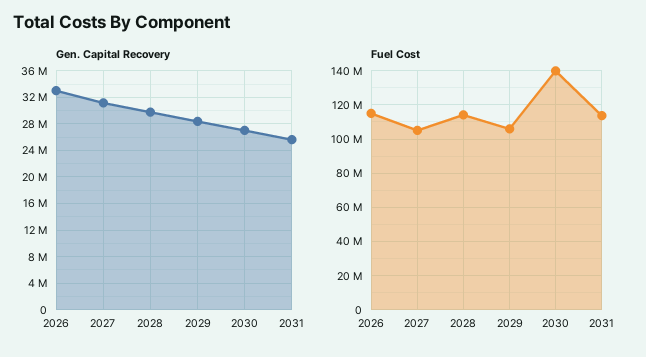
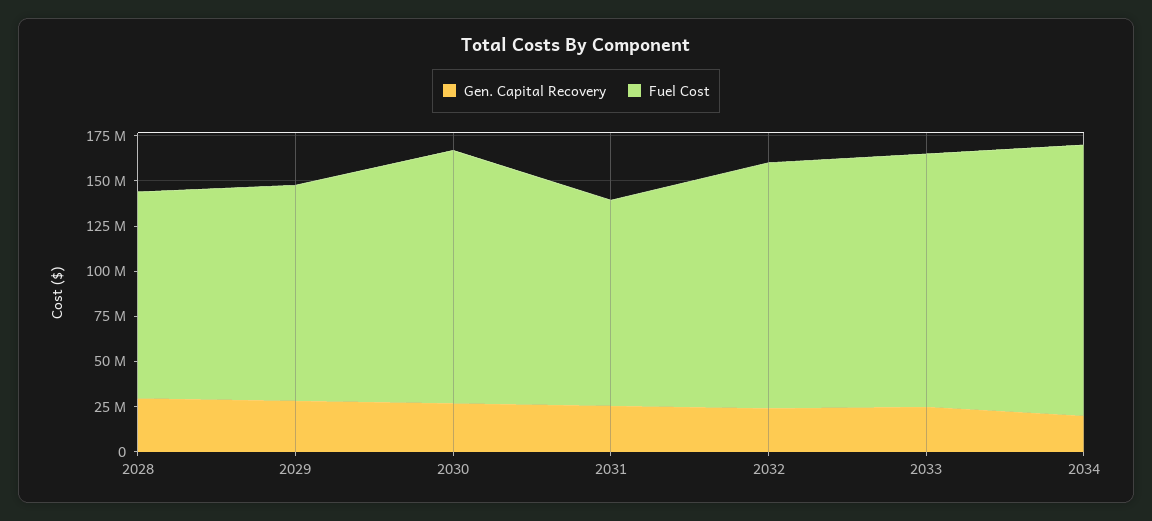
Gen. Capital Recovery, 2026: 33000000 -> none
Gen. Capital Recovery, 2027: 31000000 -> none
Fuel Cost, 2026: 115000000 -> none
Fuel Cost, 2027: 105000000 -> none
Fuel Cost, 2029: 105000000 -> 120000000
Gen. Capital Recovery, 2032: none -> 25000000
Fuel Cost, 2032: none -> 135000000
Gen. Capital Recovery, 2033: none -> 25000000
Fuel Cost, 2033: none -> 140000000
Gen. Capital Recovery, 2034: none -> 20000000
Fuel Cost, 2034: none -> 150000000

